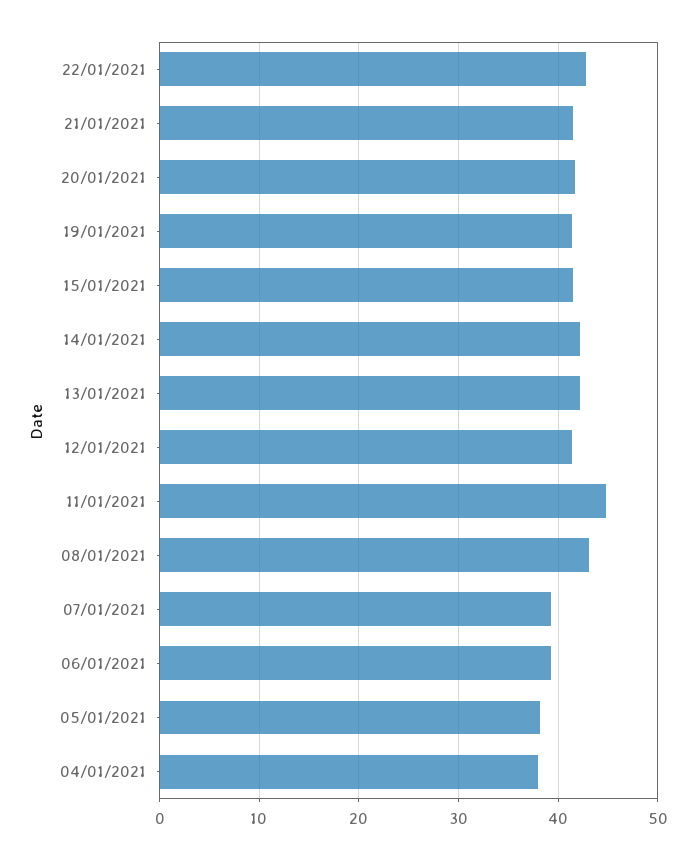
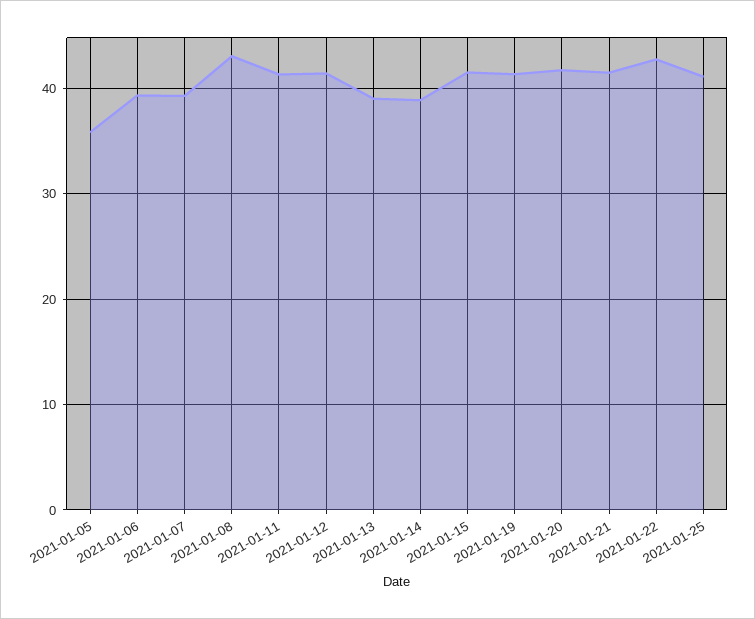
14/01/2021: 42 -> 39
13/01/2021: 42 -> 39
11/01/2021: 45 -> 41
05/01/2021: 38 -> 36
04/01/2021: 38 -> none
2021-01-25: none -> 41

